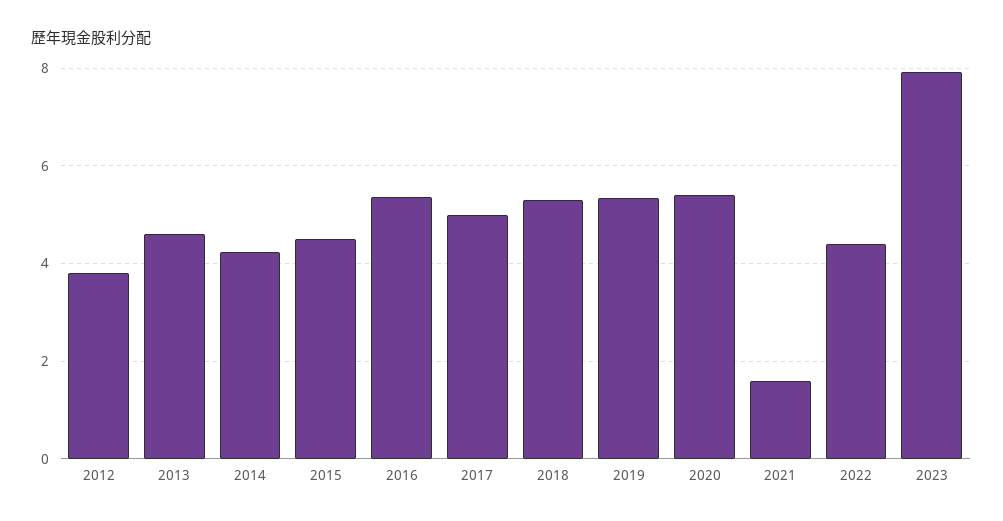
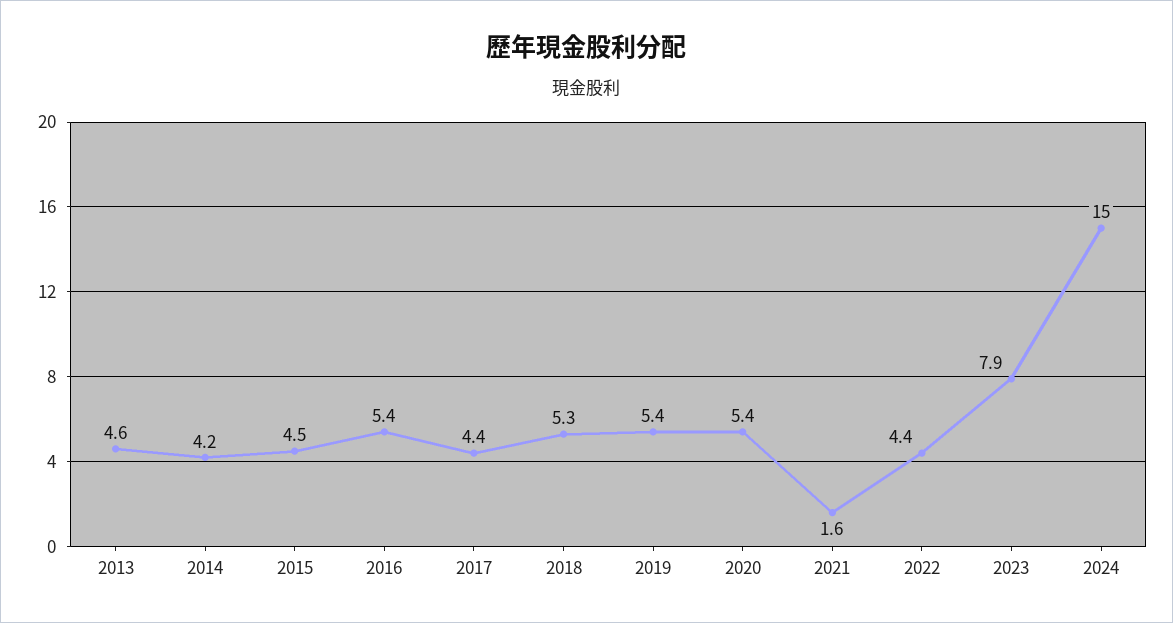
2012: 3.8 -> none
2017: 5 -> 4.4
2024: none -> 15

